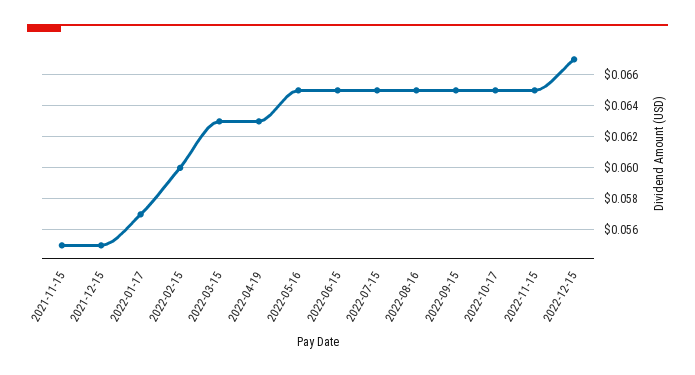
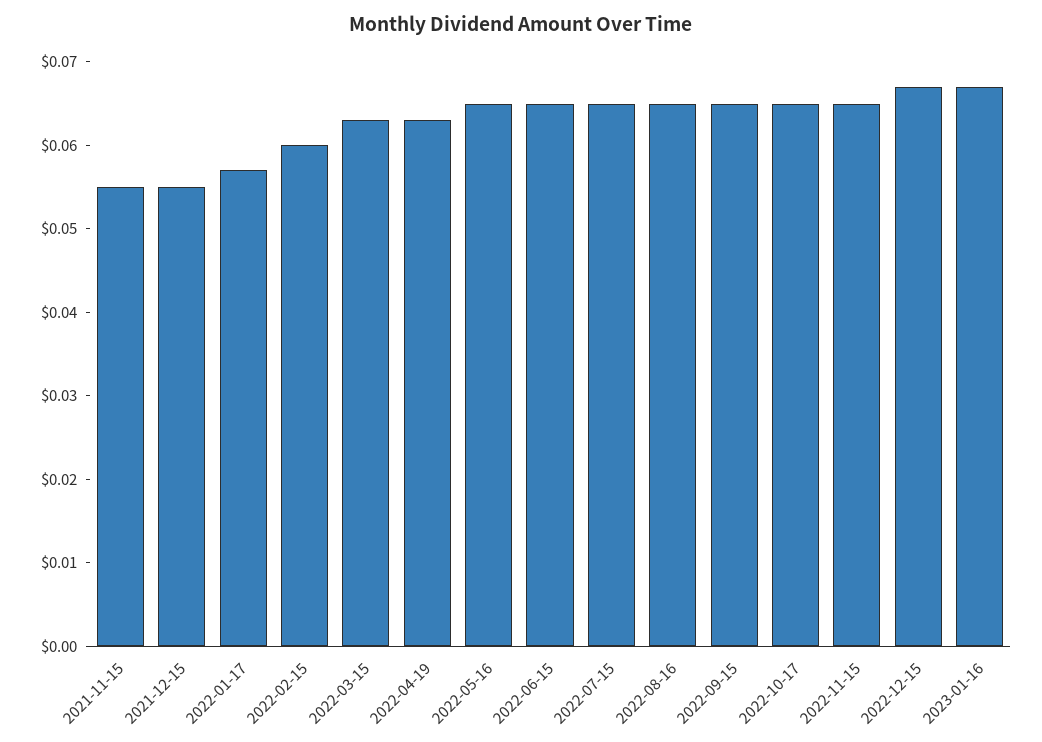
2023-01-16: none -> 0.067

